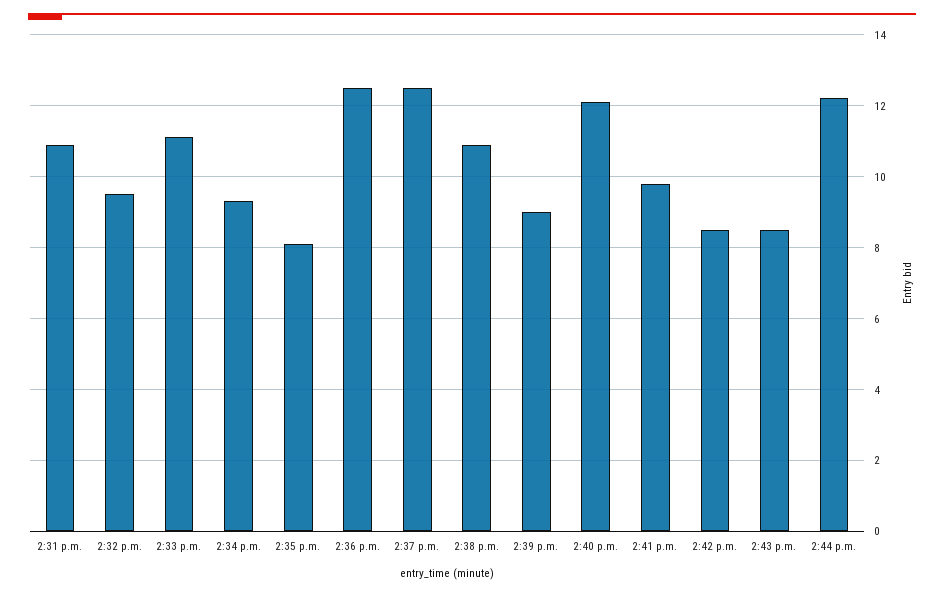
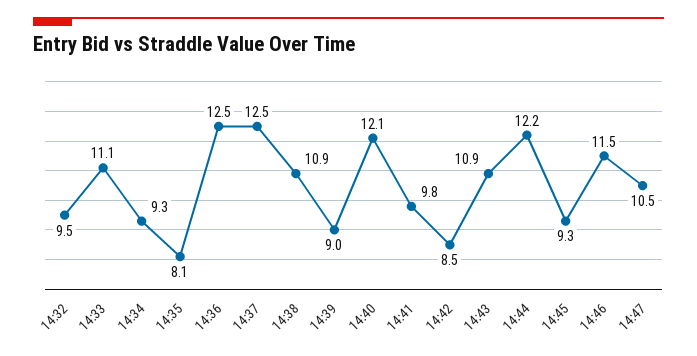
2:31 p.m.: 11 -> none
2:43 p.m.: 8.5 -> 10.9
14:45: none -> 9.3
14:46: none -> 11.5
14:47: none -> 10.5

